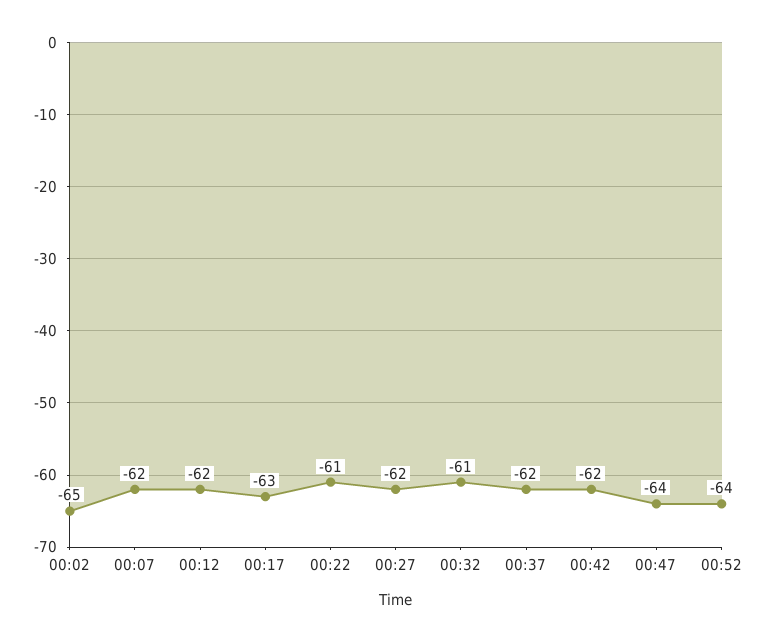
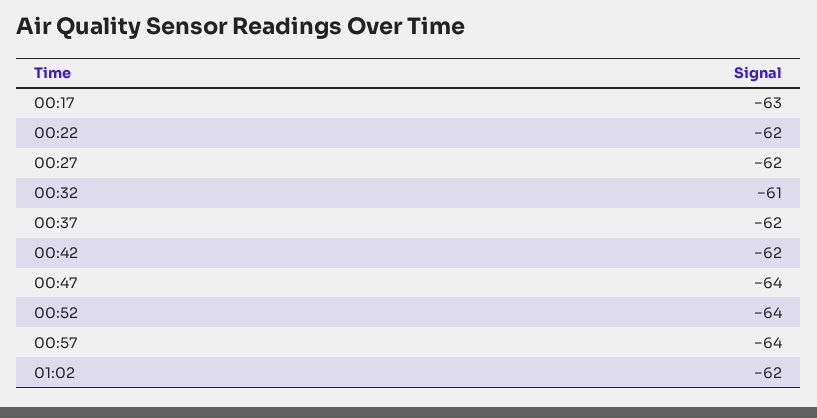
00:02: -65 -> none
00:07: -62 -> none
00:12: -62 -> none
00:22: -61 -> -62
00:57: none -> -64
01:02: none -> -62

